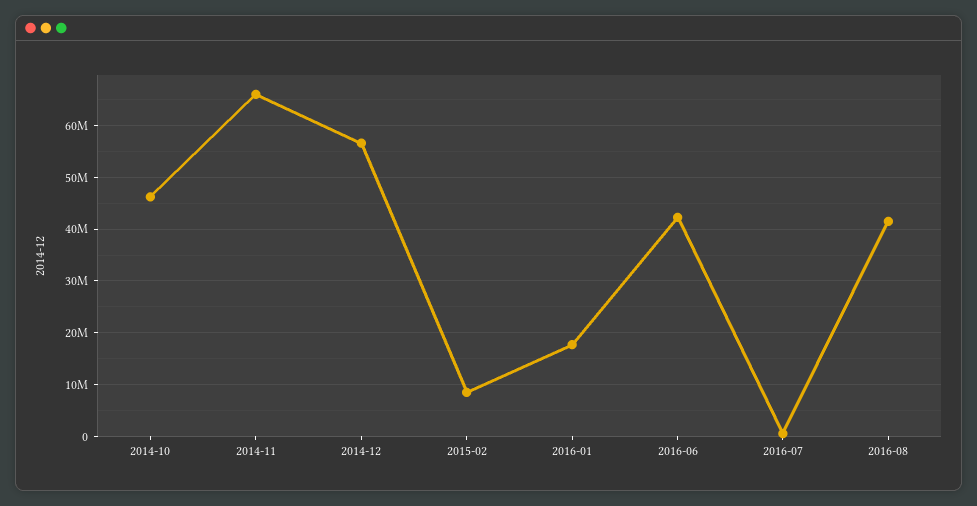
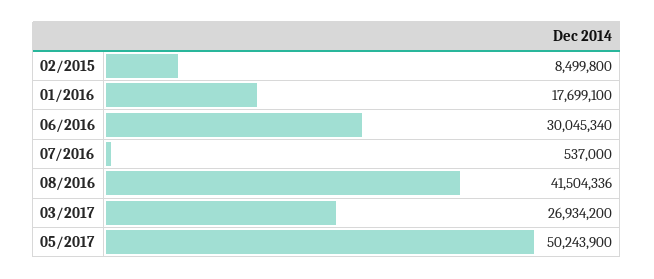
2014-10: 46000000 -> none
2014-11: 66000000 -> none
2014-12: 56000000 -> none
2016-06: 42000000 -> 30045340
03/2017: none -> 26934200
05/2017: none -> 50243900

